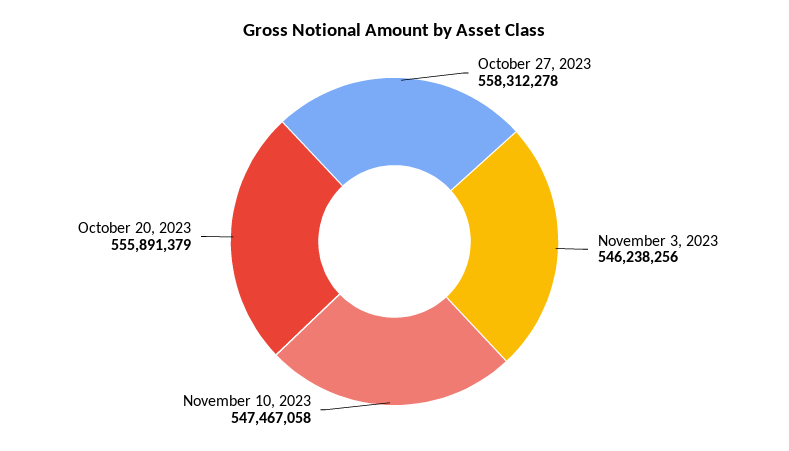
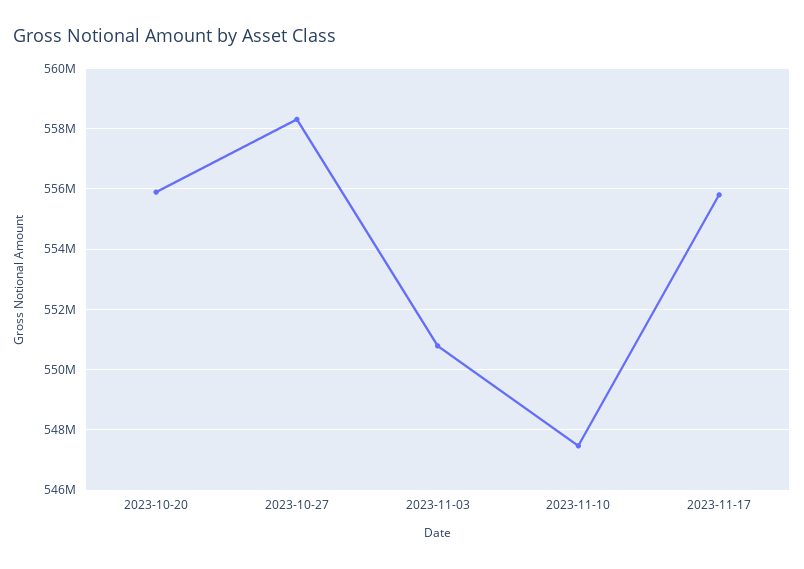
November 3, 2023: 546238256 -> 550800000
2023-11-17: none -> 555800000

